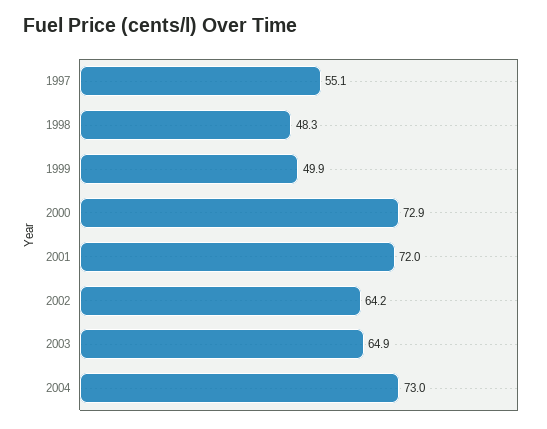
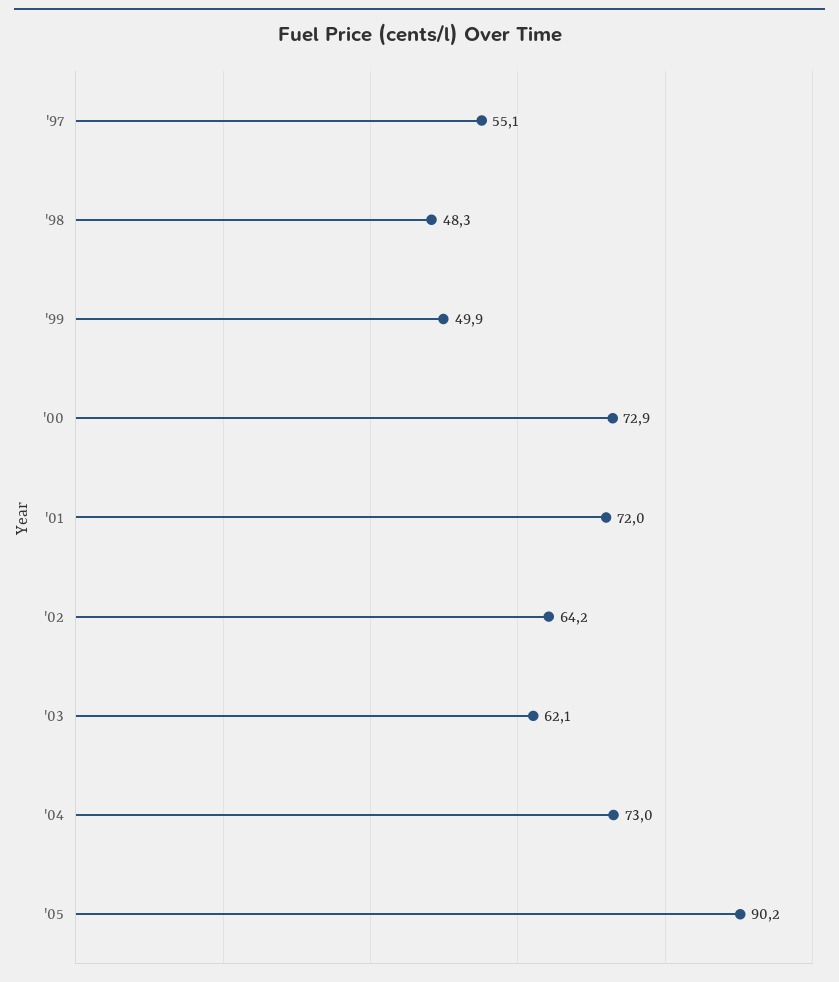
2003: 64.9 -> 62.1
'05: none -> 90.2

